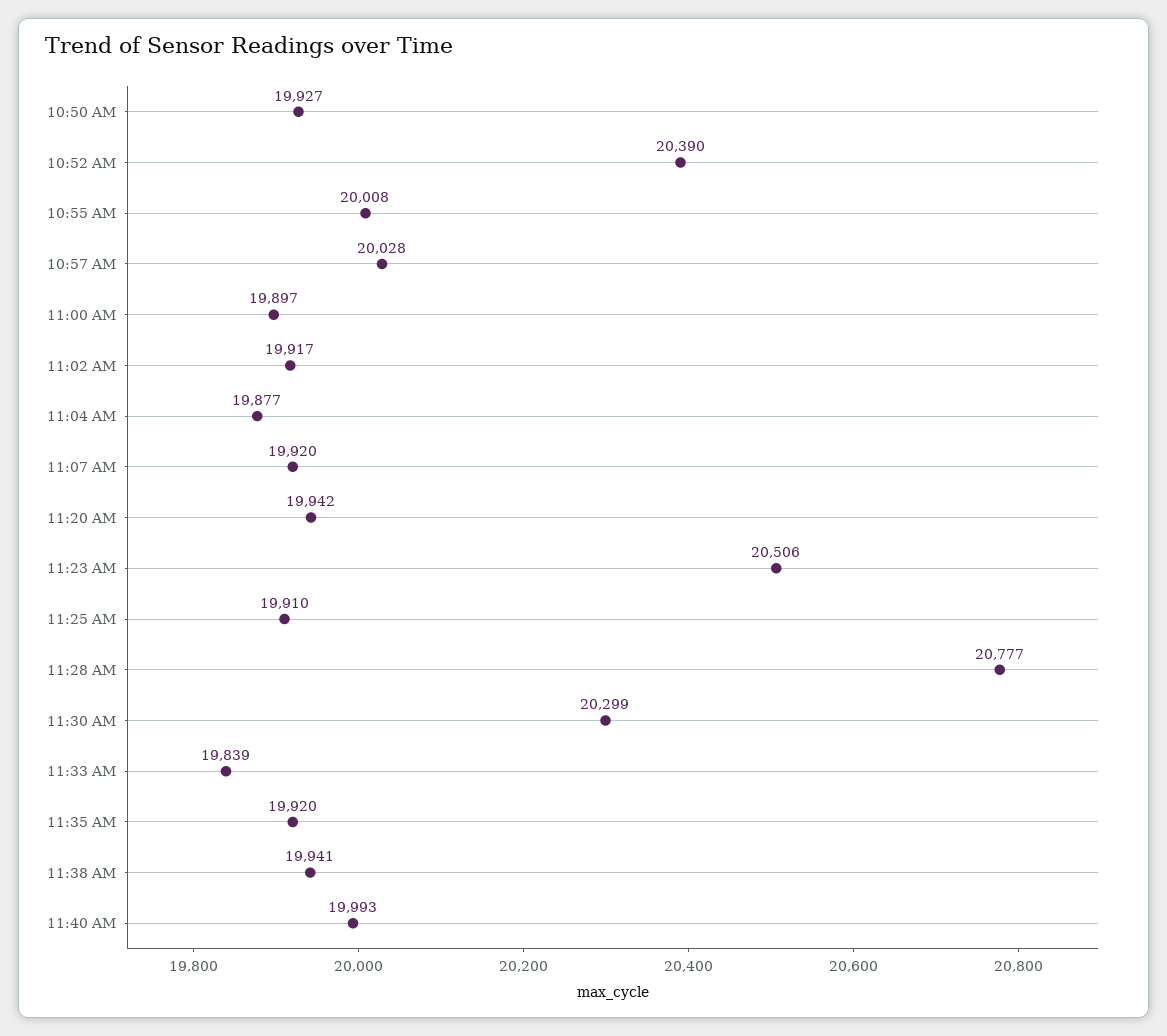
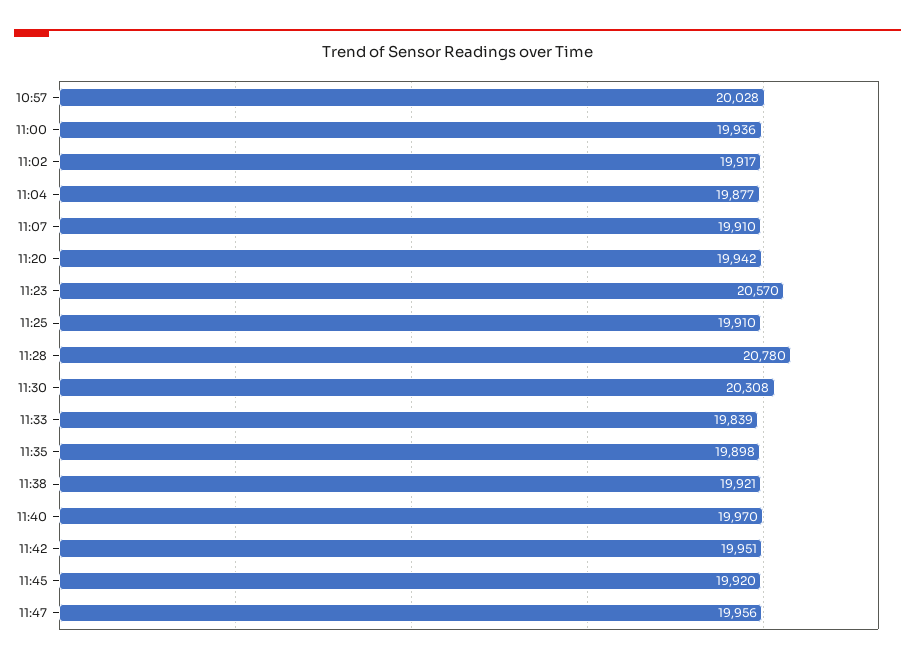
10:50 AM: 19927 -> none
10:52 AM: 20390 -> none
10:55 AM: 20008 -> none
11:00 AM: 19897 -> 19936
11:07 AM: 19920 -> 19910
11:23 AM: 20506 -> 20570
11:28 AM: 20777 -> 20780
11:30 AM: 20299 -> 20308
11:35 AM: 19920 -> 19898
11:38 AM: 19941 -> 19921
11:40 AM: 19993 -> 19970
11:42: none -> 19951
11:45: none -> 19920
11:47: none -> 19956

